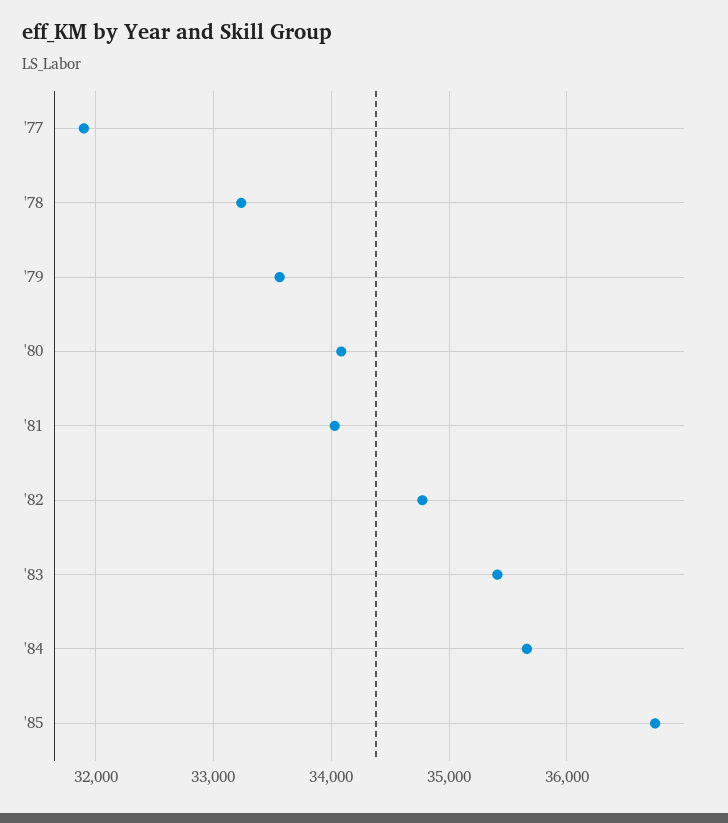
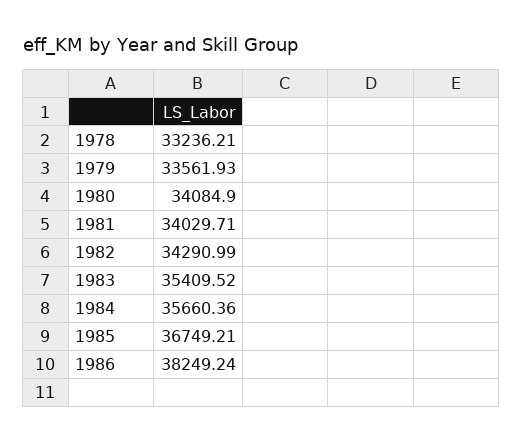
'77: 31900 -> none
'82: 34800 -> 34290.99
1986: none -> 38249.24

